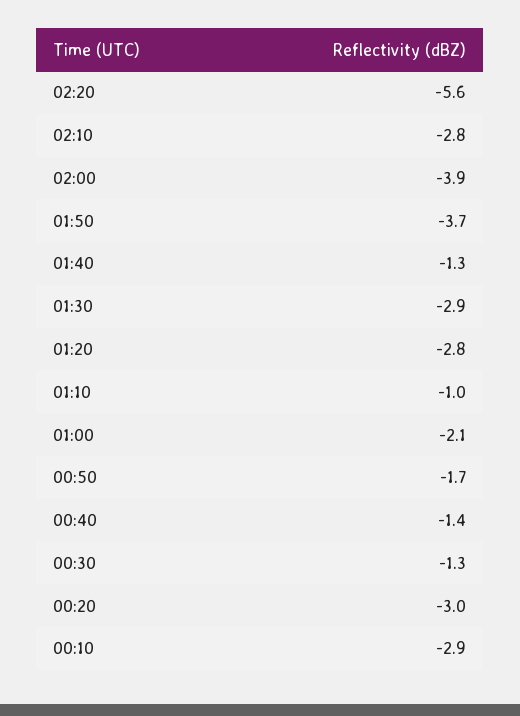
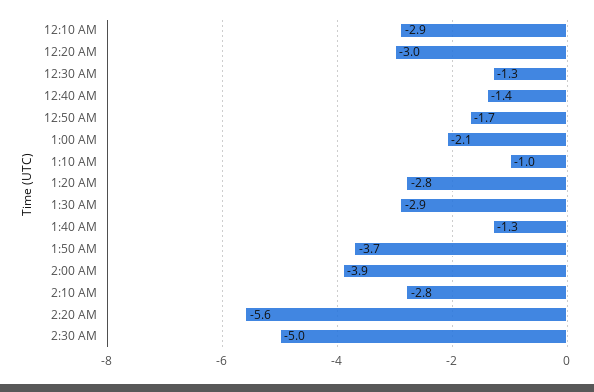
2:30 AM: none -> -5

